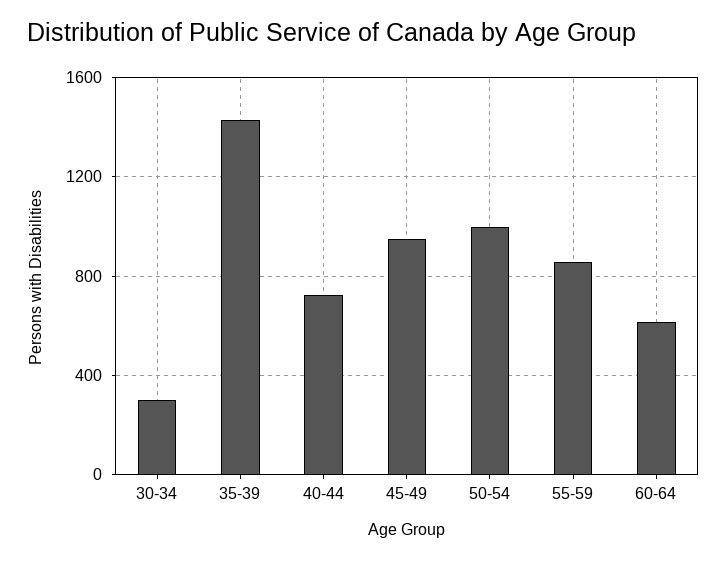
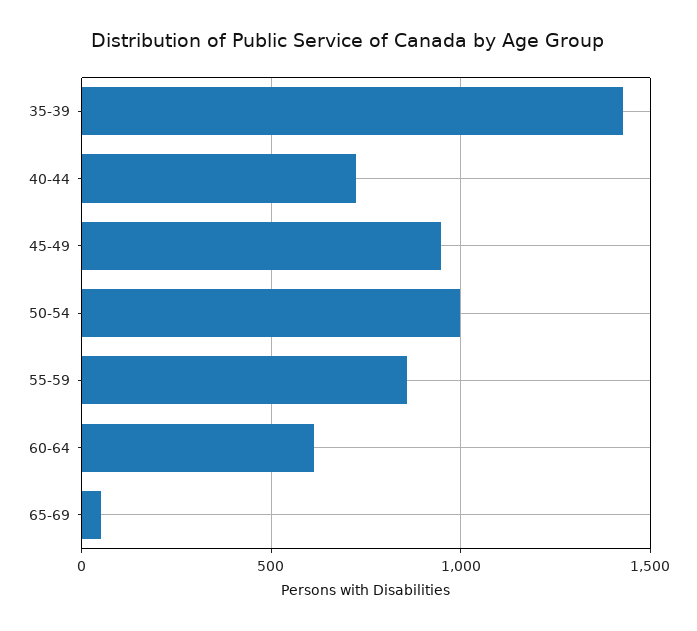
30-34: 300 -> none
65-69: none -> 50

